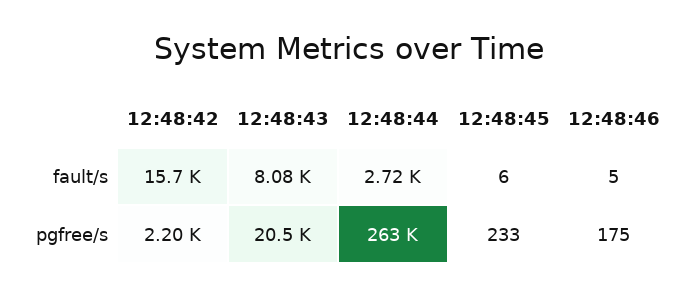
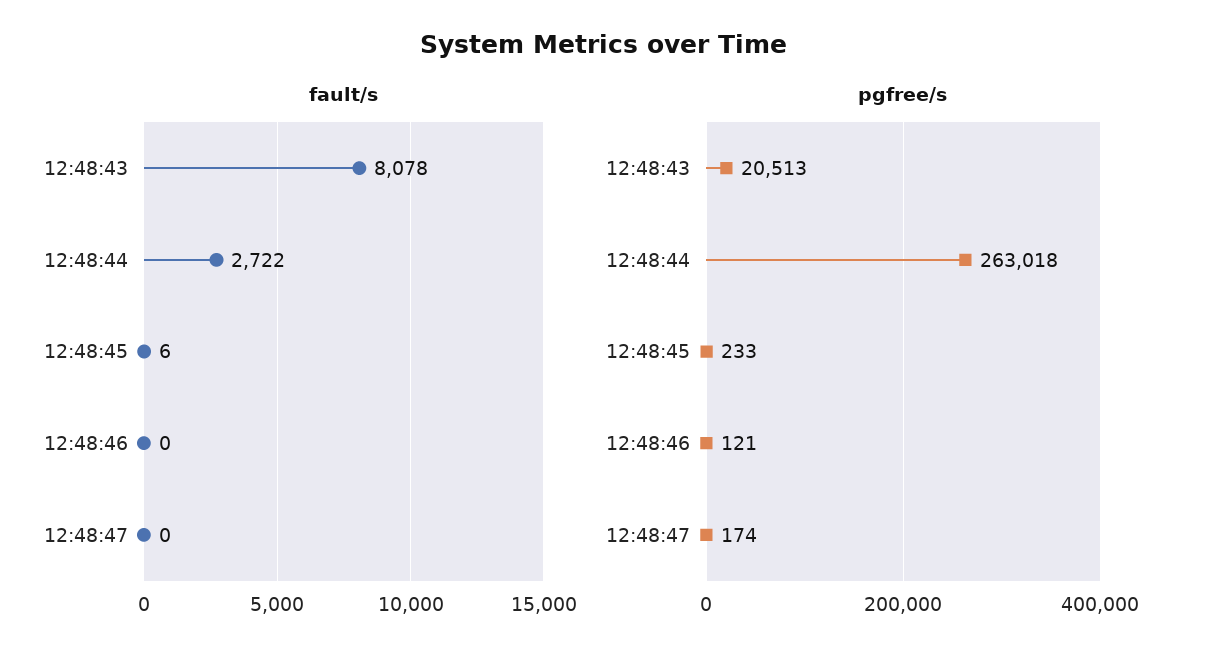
fault/s, 12:48:42: 15700 -> none
fault/s, 12:48:46: 5 -> 0
pgfree/s, 12:48:42: 2200 -> none
pgfree/s, 12:48:46: 175 -> 121
fault/s, 12:48:47: none -> 0
pgfree/s, 12:48:47: none -> 174

